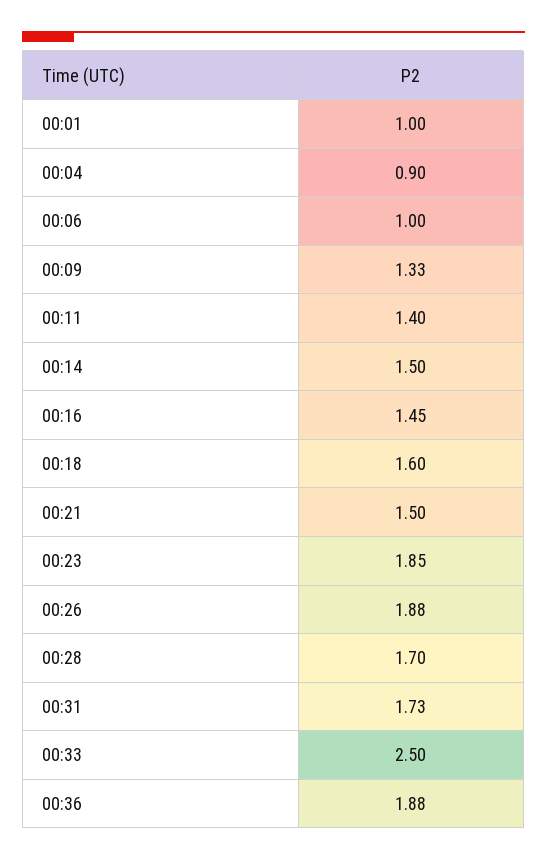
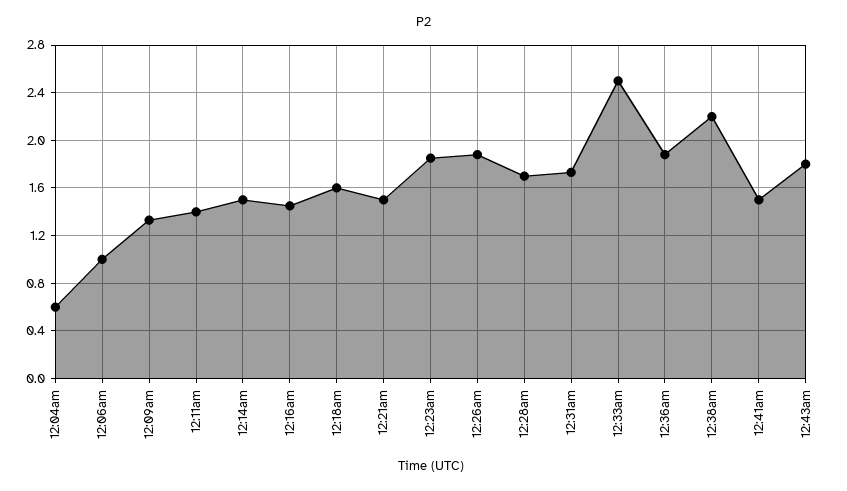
00:01: 1 -> none
00:04: 0.9 -> 0.6
12:38am: none -> 2.2
12:41am: none -> 1.5
12:43am: none -> 1.8

